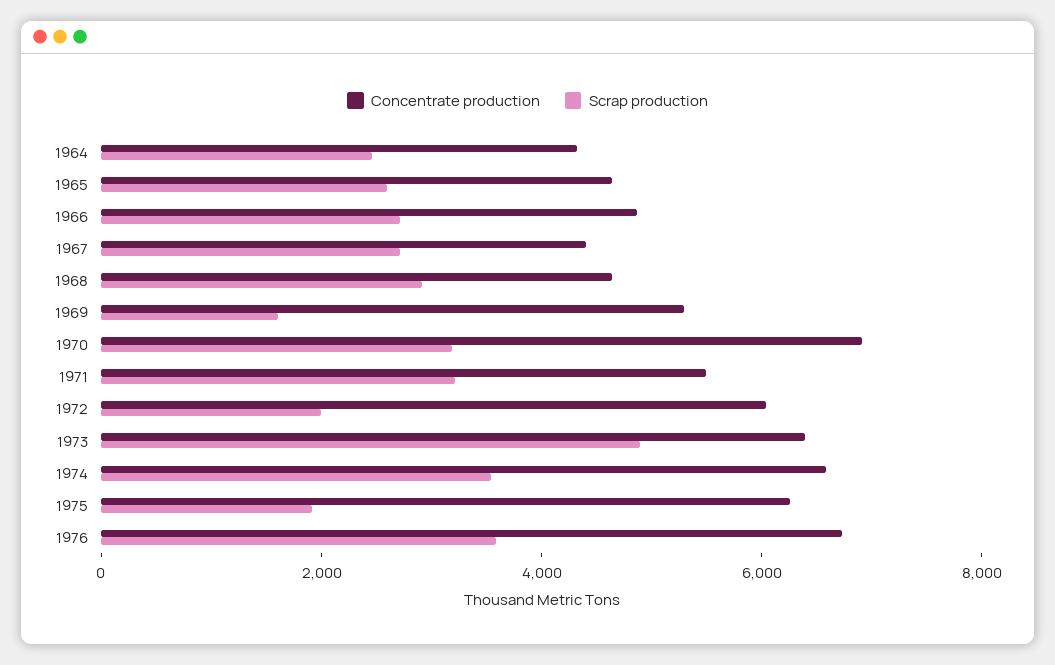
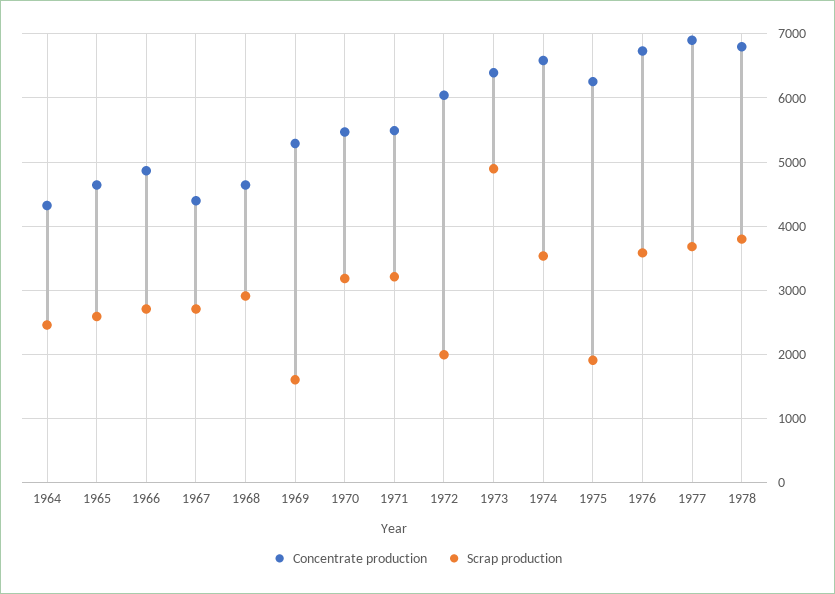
Concentrate production, 1970: 7000 -> 5500
Concentrate production, 1977: none -> 6900
Scrap production, 1977: none -> 3700
Concentrate production, 1978: none -> 6800
Scrap production, 1978: none -> 3800

